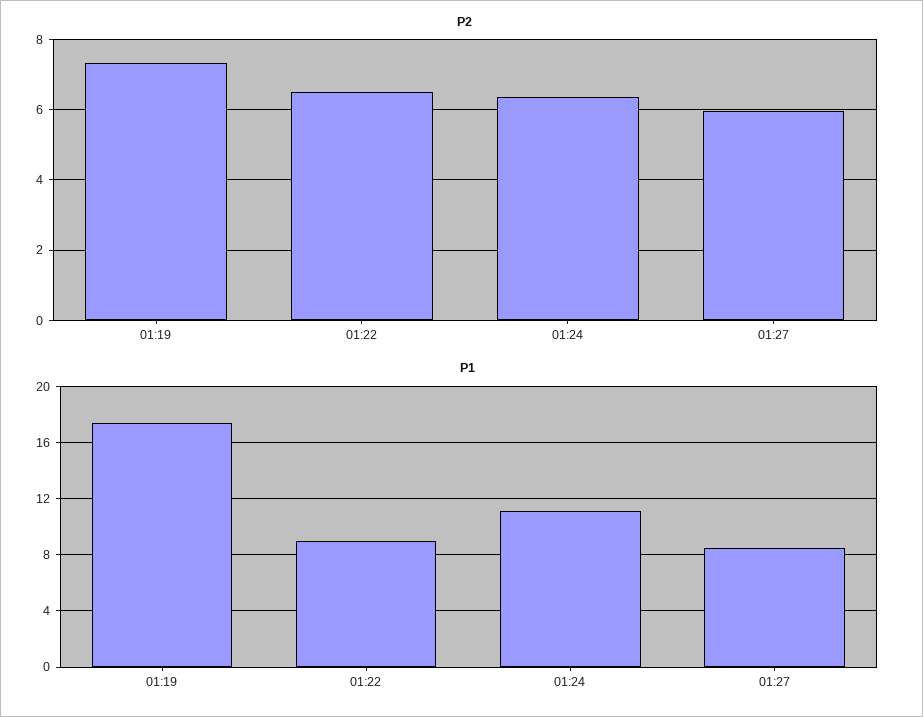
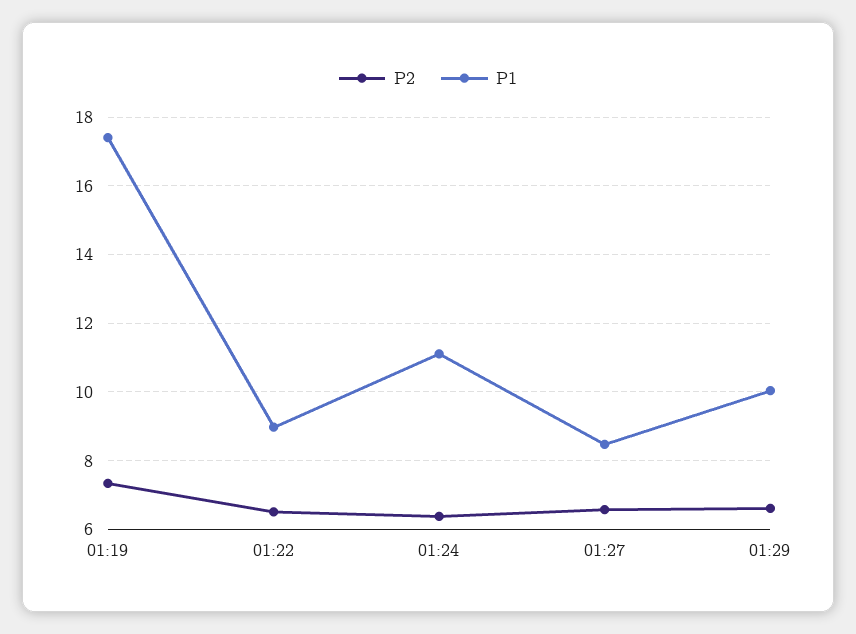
P2, 01:27: 6 -> 6.6
P2, 01:29: none -> 6.6
P1, 01:29: none -> 10

